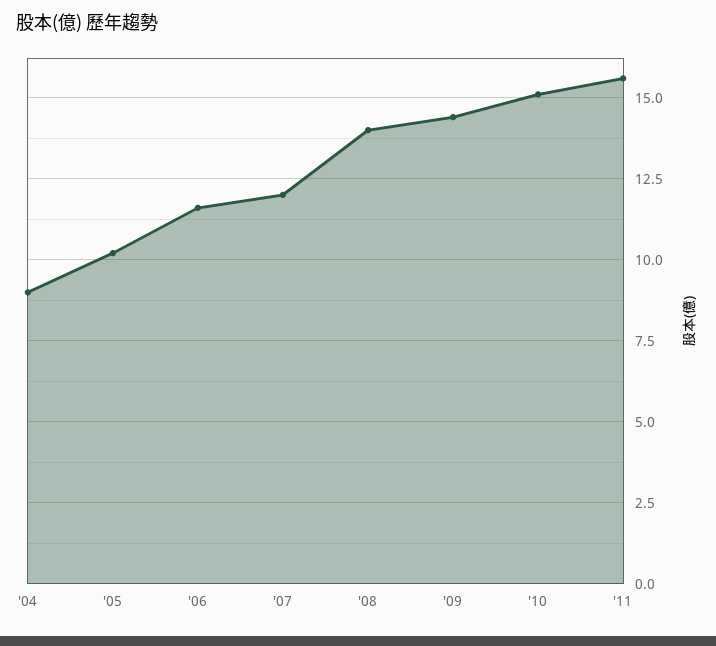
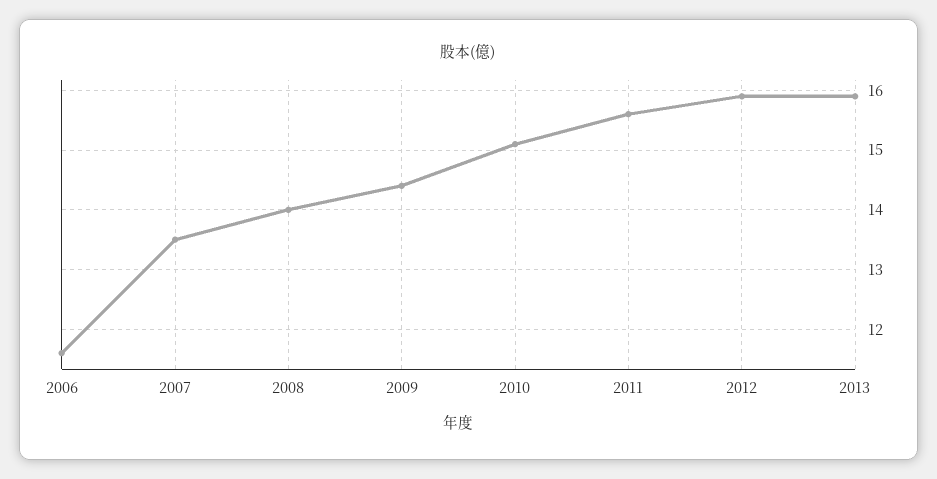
'04: 9 -> none
'05: 10.25 -> none
'07: 12 -> 13.5
2012: none -> 16
2013: none -> 16

